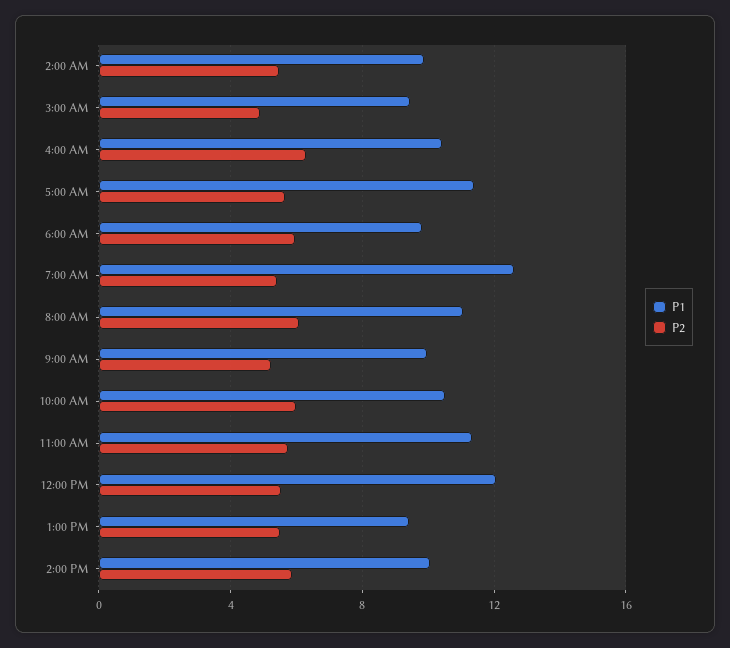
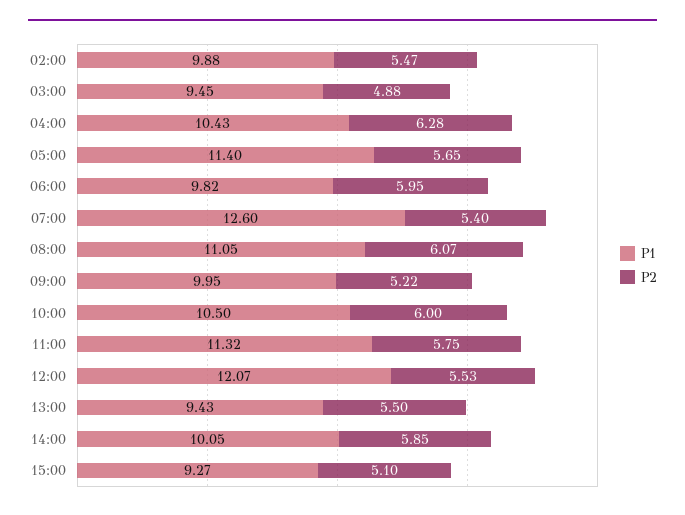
P1, 15:00: none -> 9.27
P2, 15:00: none -> 5.1

